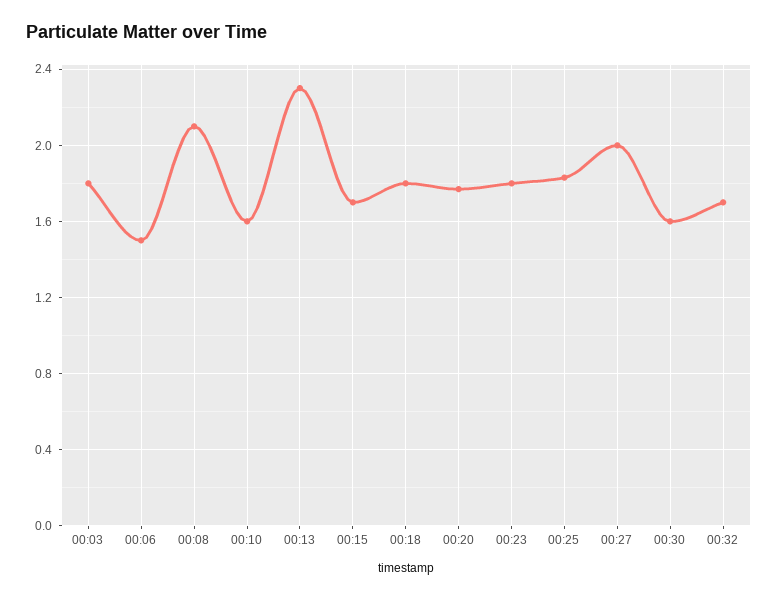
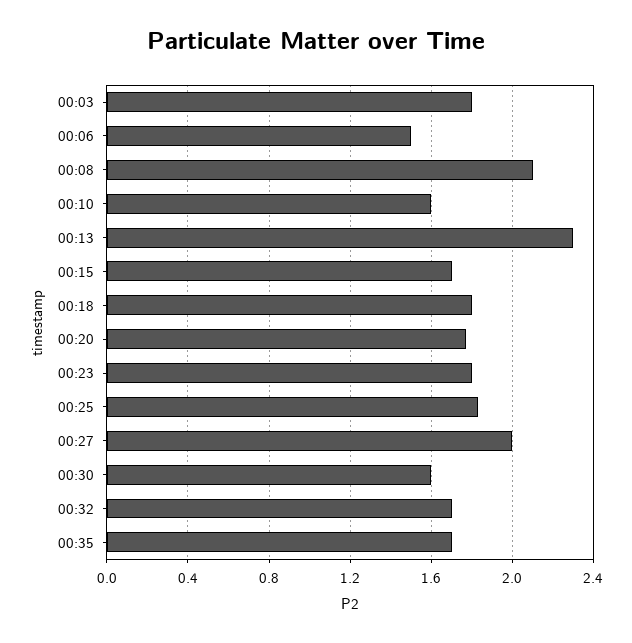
00:35: none -> 1.7

